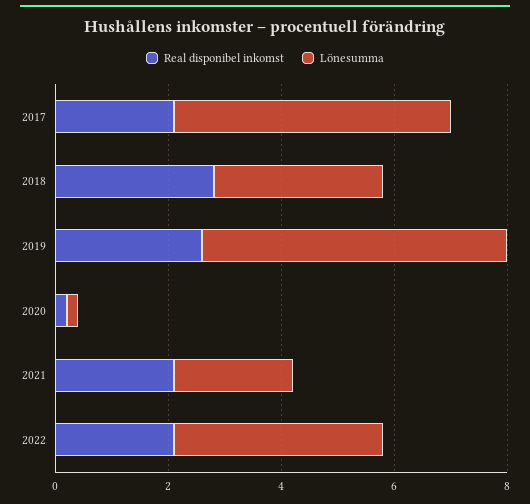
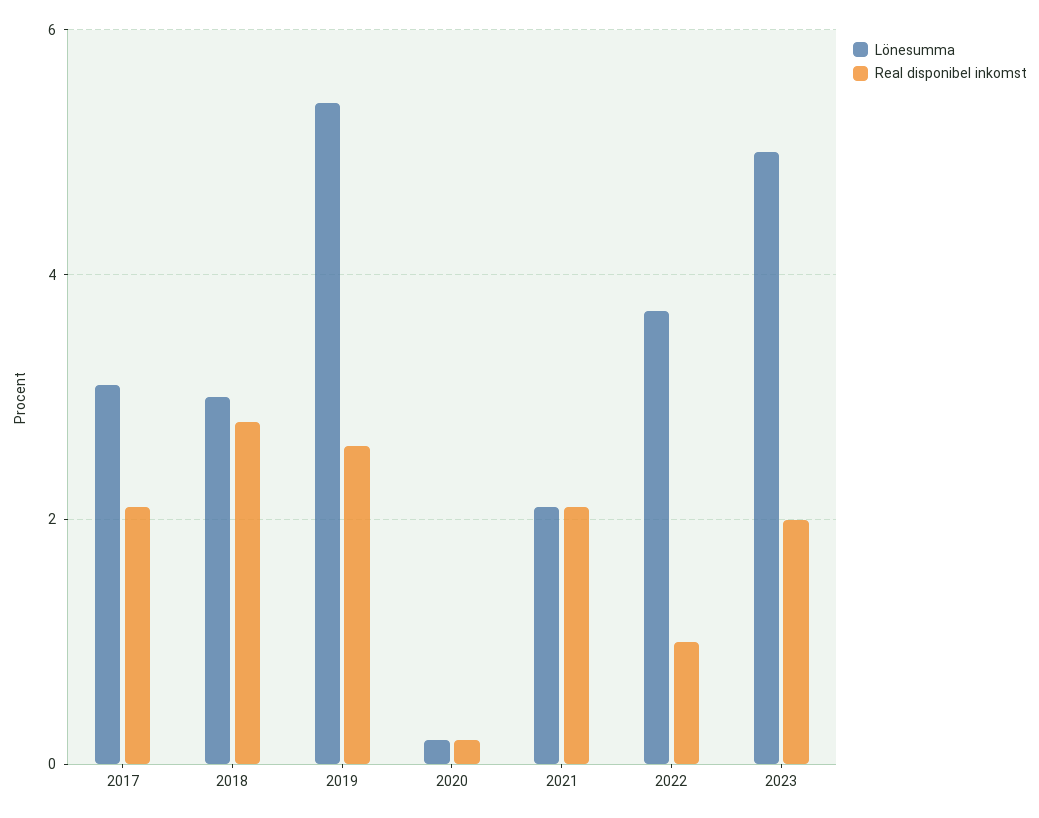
Lönesumma, 2017: 5 -> 3
Real disponibel inkomst, 2022: 2 -> 1
Lönesumma, 2023: none -> 5
Real disponibel inkomst, 2023: none -> 2

